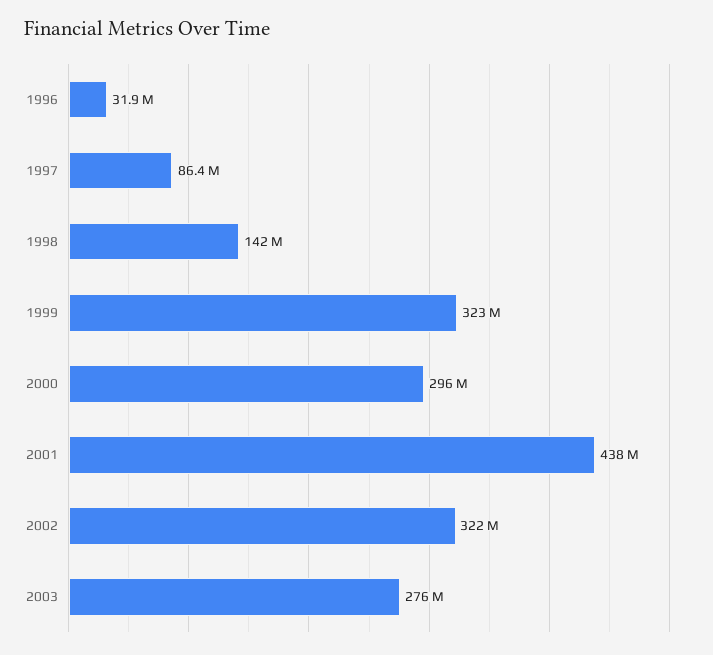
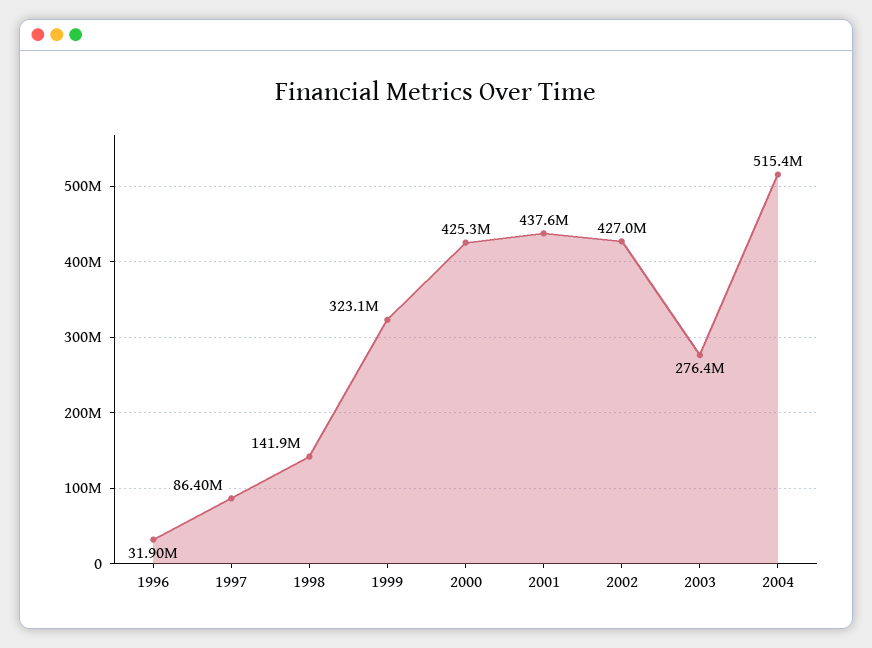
2000: 296000000 -> 425300000
2002: 322000000 -> 427000000
2004: none -> 515400000

